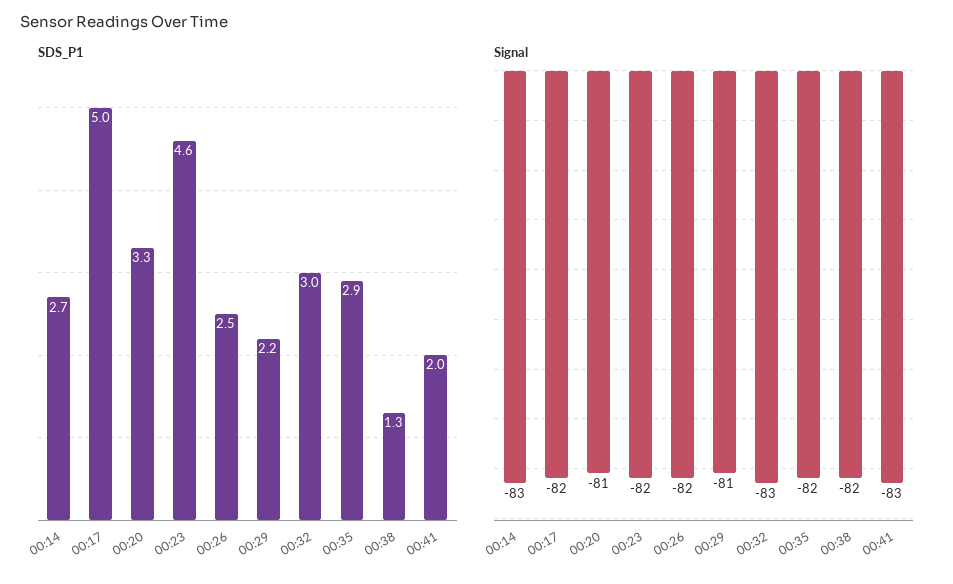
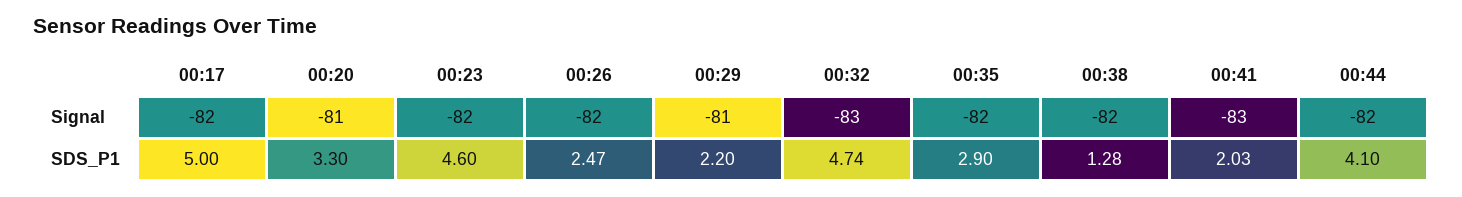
SDS_P1, 00:14: 2.7 -> none
SDS_P1, 00:32: 3 -> 4.74
Signal, 00:14: -83 -> none
Signal, 00:44: none -> -82
SDS_P1, 00:44: none -> 4.1

